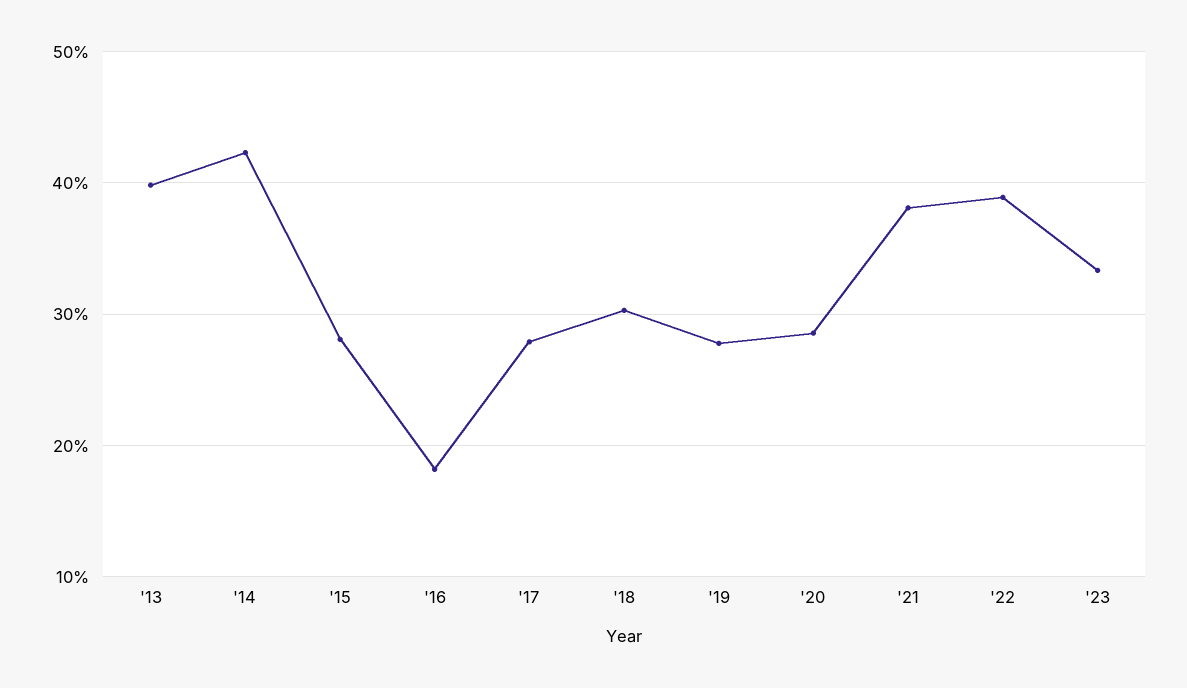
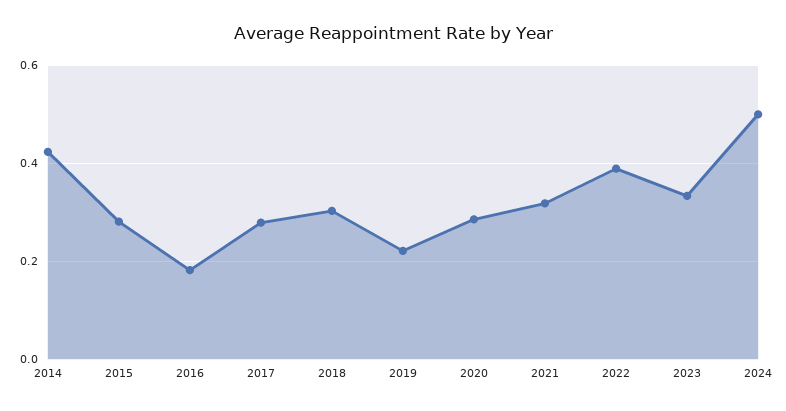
'13: 0.4 -> none
'19: 0.28 -> 0.22
'21: 0.38 -> 0.32
2024: none -> 0.5

